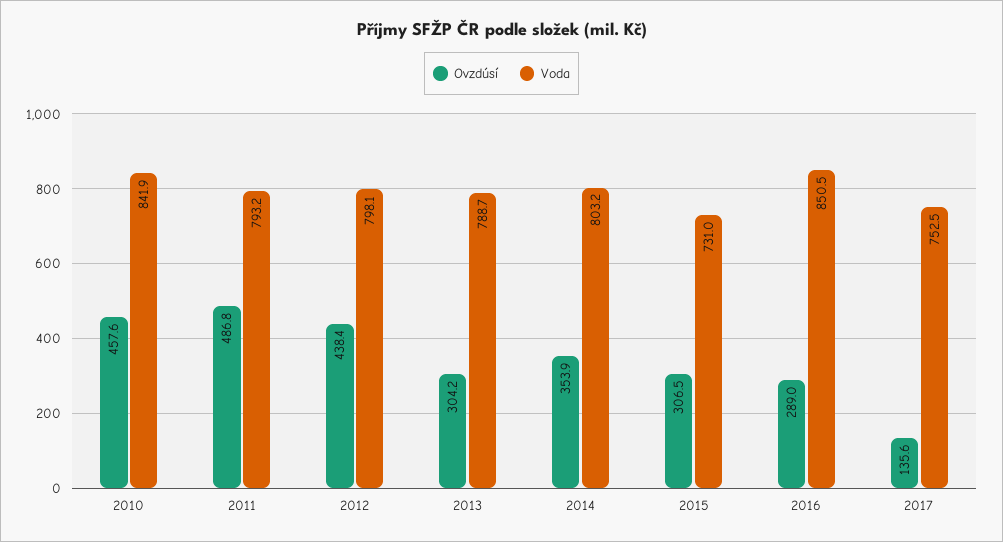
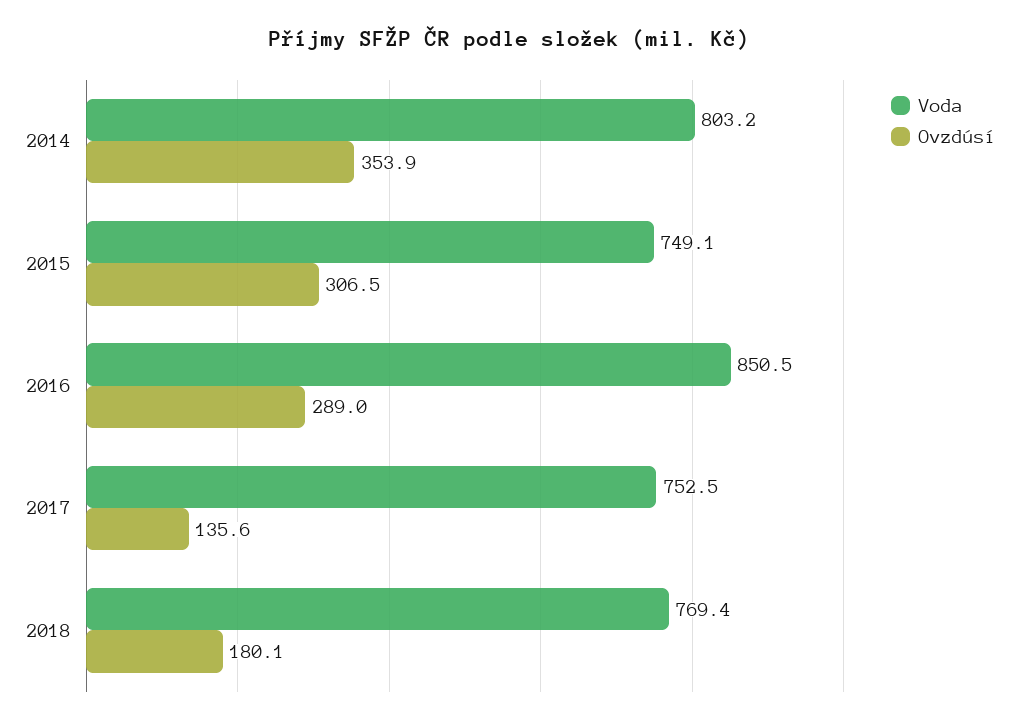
Ovzdúsí, 2010: 457.6 -> none
Voda, 2010: 841.9 -> none
Ovzdúsí, 2011: 486.8 -> none
Voda, 2011: 793.2 -> none
Ovzdúsí, 2012: 438.4 -> none
Voda, 2012: 798.1 -> none
Ovzdúsí, 2013: 304.2 -> none
Voda, 2013: 788.7 -> none
Voda, 2015: 731 -> 749.1
Voda, 2018: none -> 769.4
Ovzdúsí, 2018: none -> 180.1

